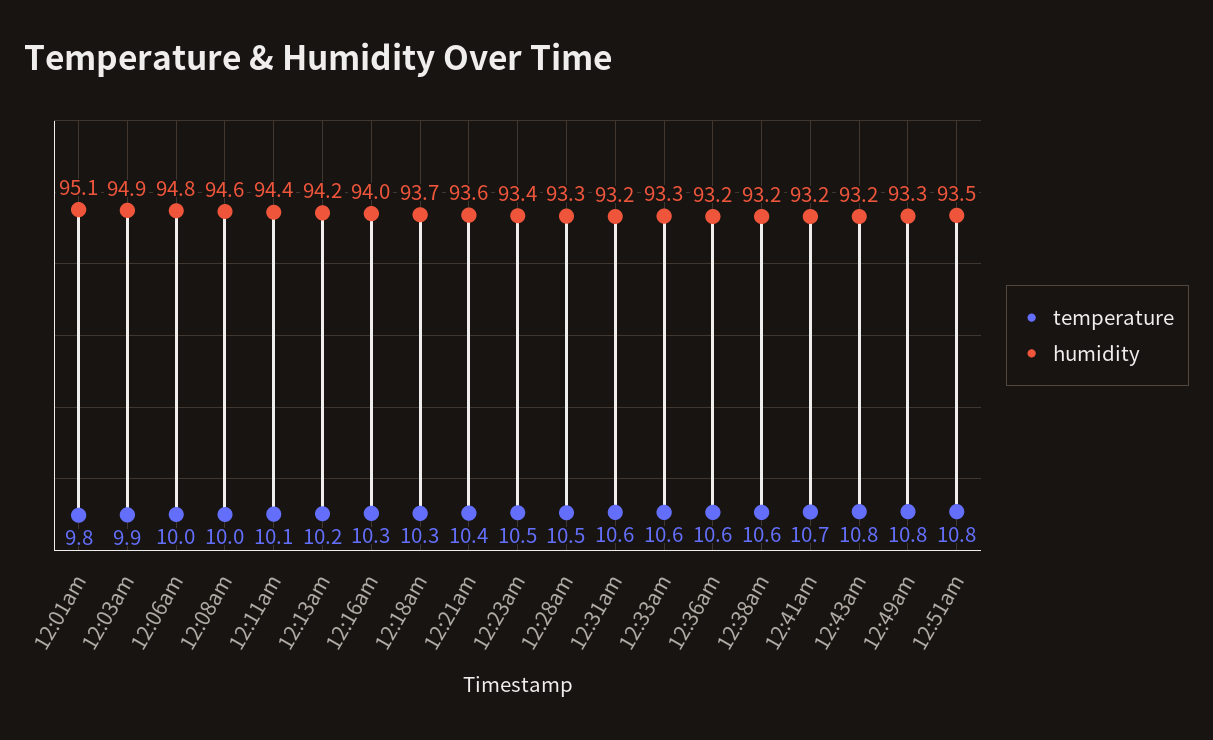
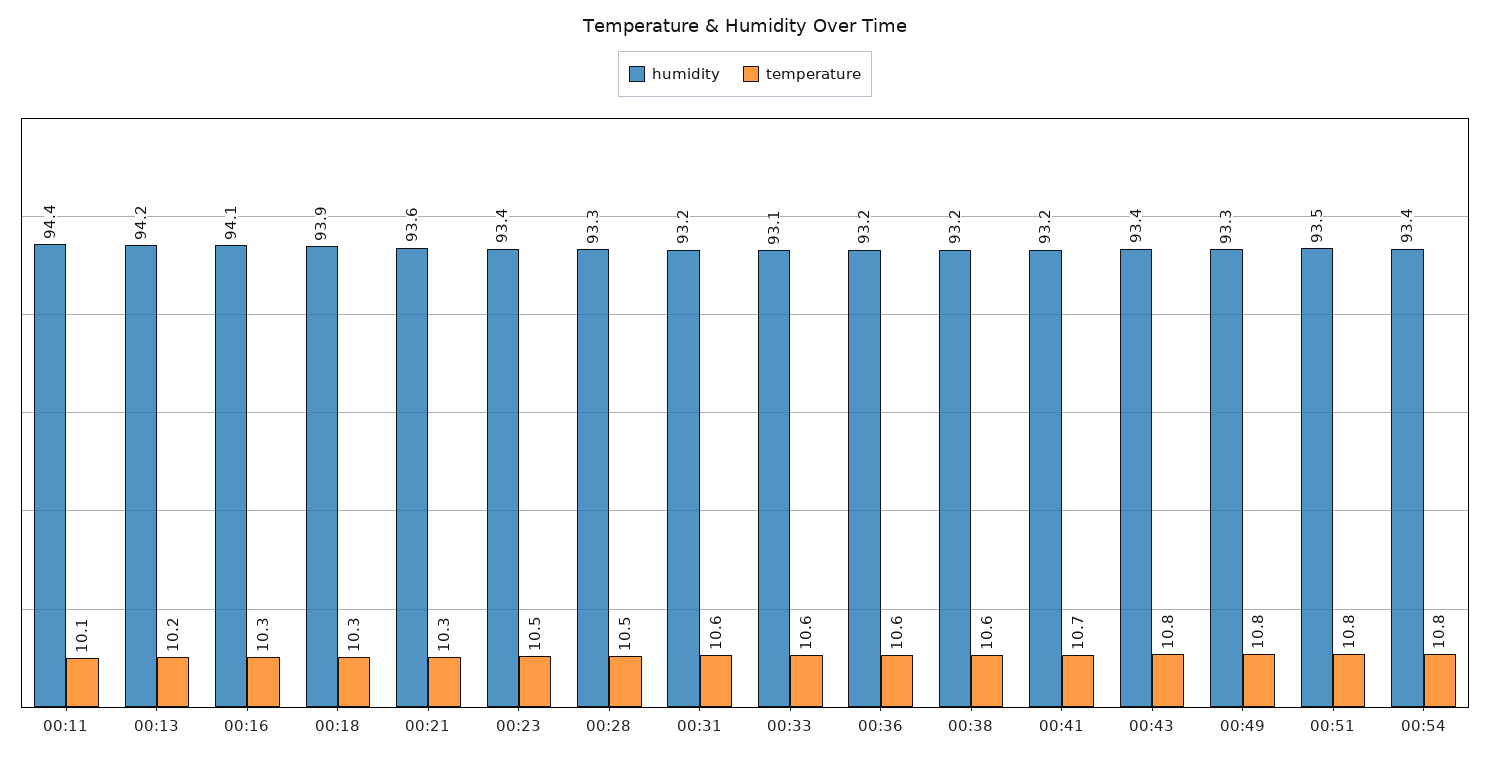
temperature, 12:01am: 9.8 -> none
humidity, 12:01am: 95.1 -> none
temperature, 12:03am: 9.9 -> none
humidity, 12:03am: 94.9 -> none
temperature, 12:06am: 10 -> none
humidity, 12:06am: 94.8 -> none
temperature, 12:08am: 10 -> none
humidity, 12:08am: 94.6 -> none
humidity, 12:16am: 94 -> 94.1
humidity, 12:18am: 93.7 -> 93.9
temperature, 12:21am: 10.4 -> 10.3
humidity, 12:33am: 93.3 -> 93.1
humidity, 12:43am: 93.2 -> 93.4
humidity, 00:54: none -> 93.4
temperature, 00:54: none -> 10.8

